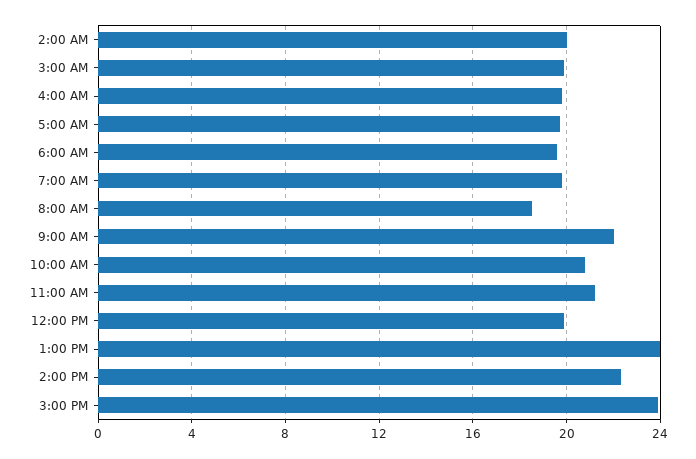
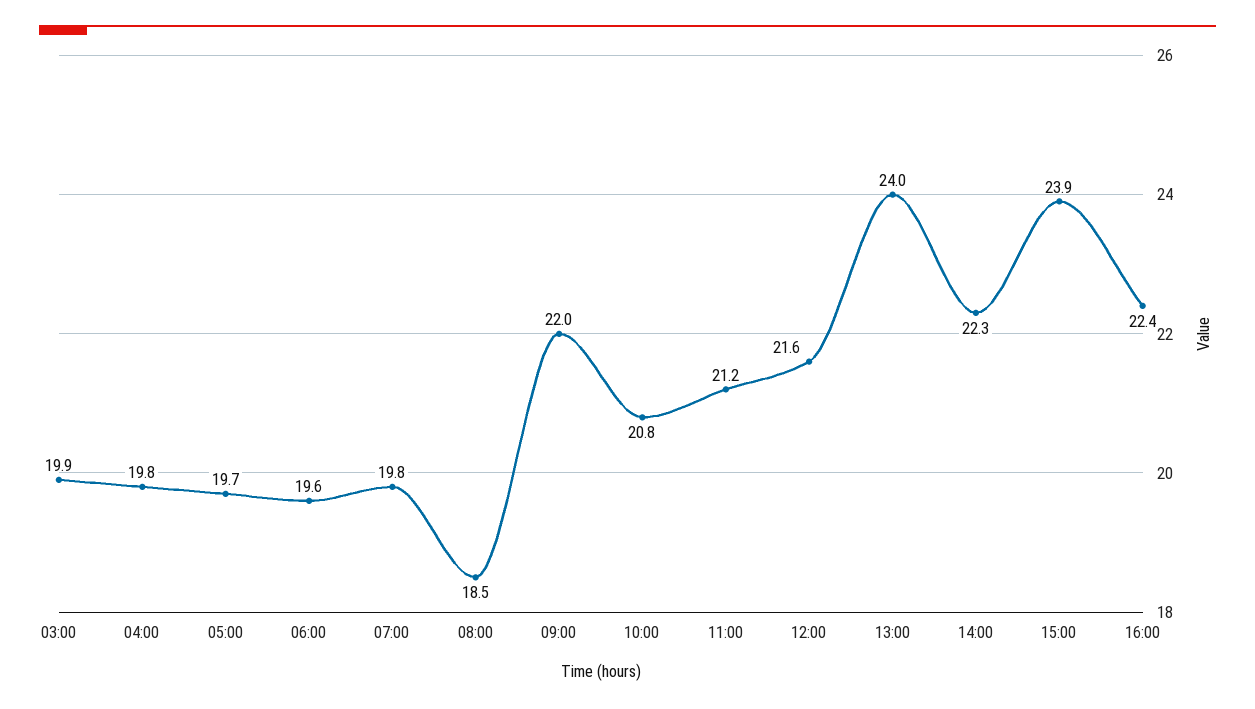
2:00 AM: 20 -> none
12:00 PM: 20 -> 21.6
16:00: none -> 22.4

